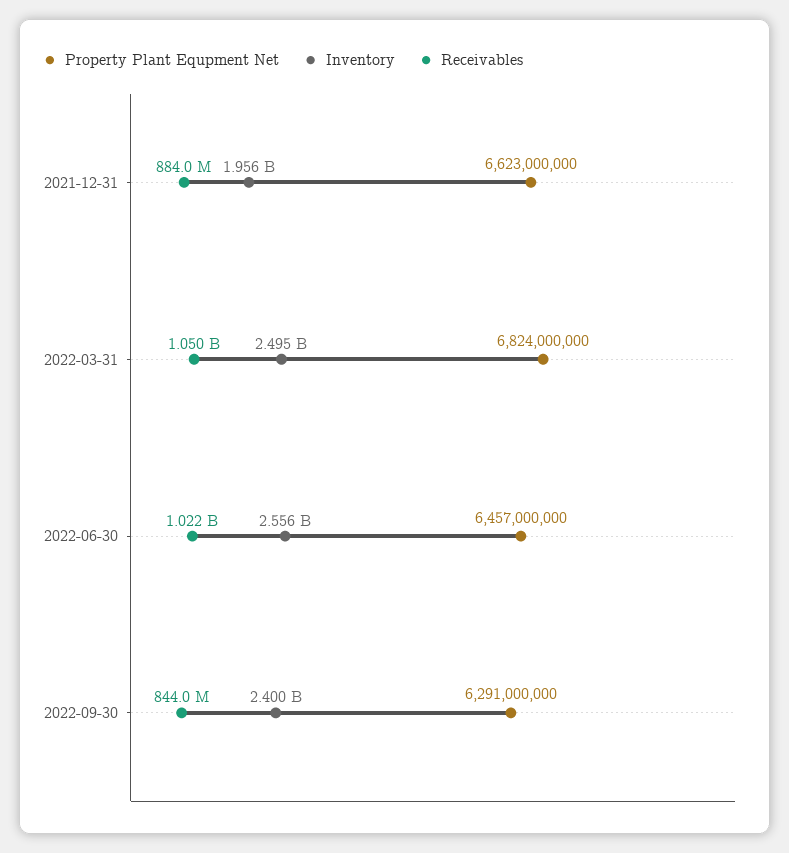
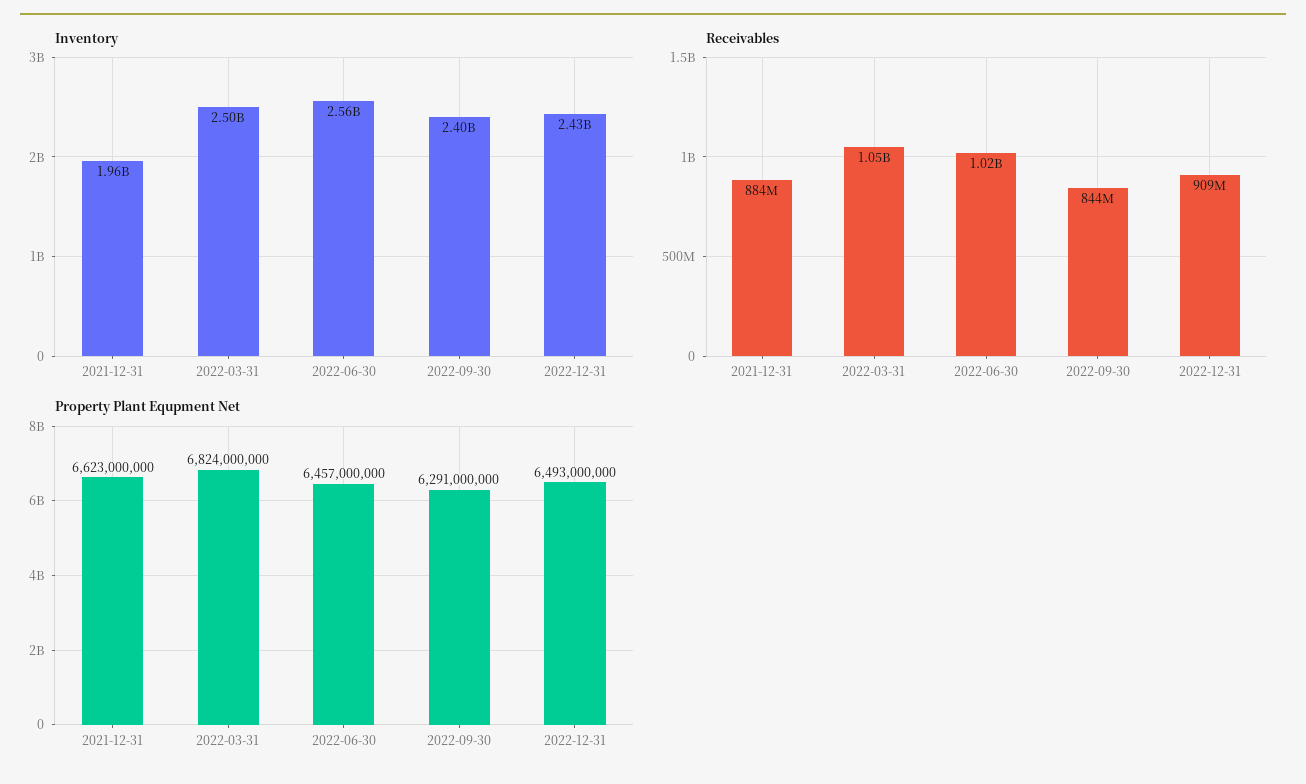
Inventory, 2022-12-31: none -> 2430000000
Receivables, 2022-12-31: none -> 909000000
Property Plant Equpment Net, 2022-12-31: none -> 6493000000

